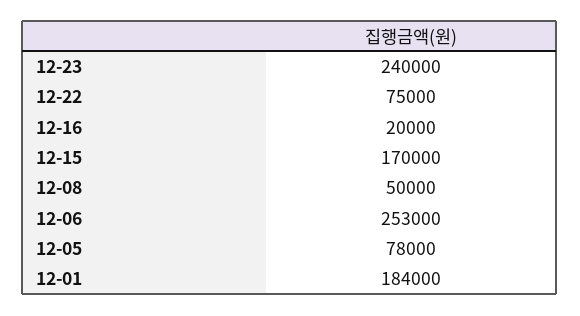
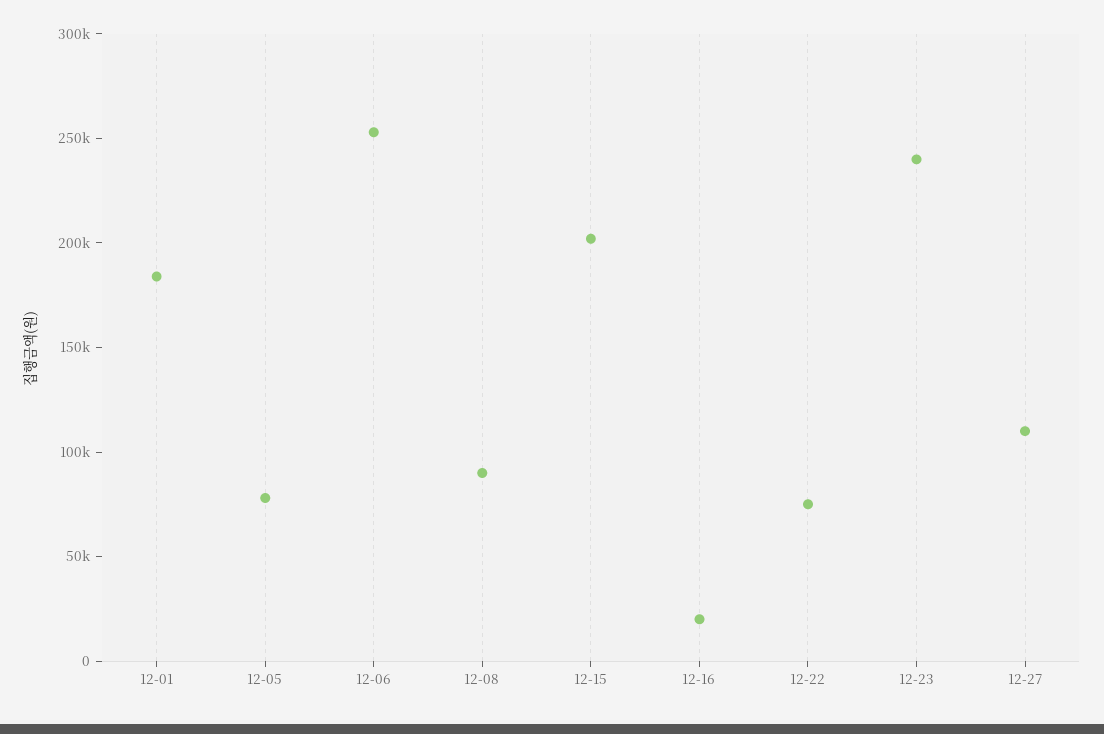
12-15: 170000 -> 200000
12-08: 50000 -> 90000
12-27: none -> 110000

